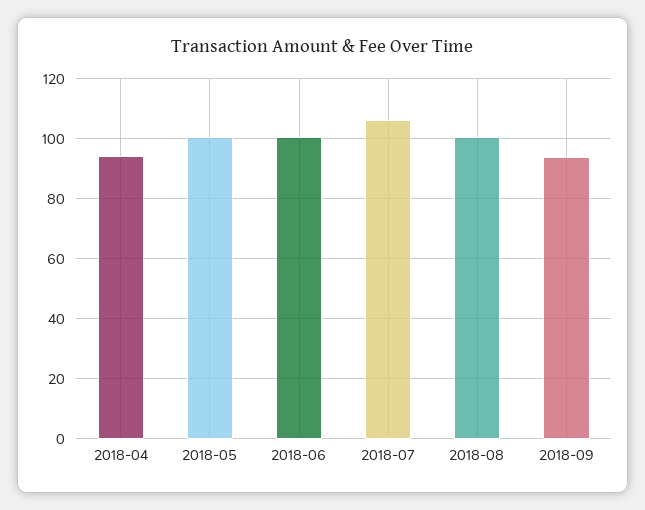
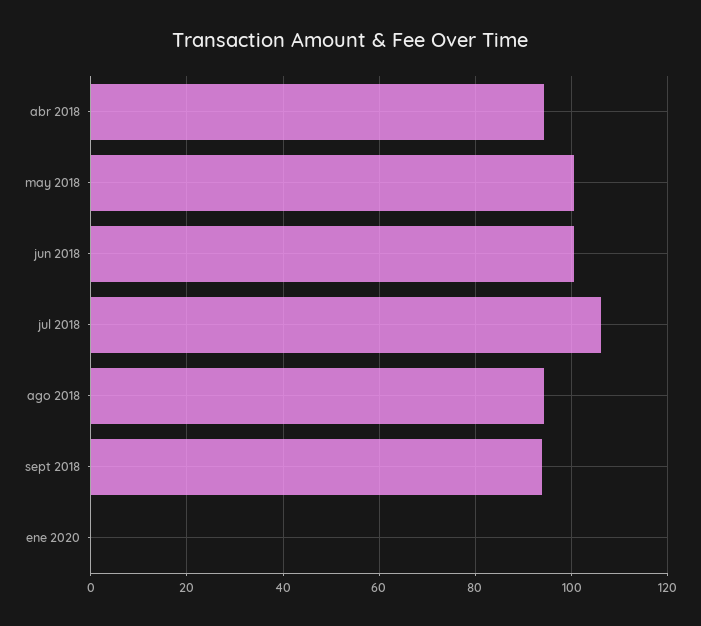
2018-08: 100 -> 94
ene 2020: none -> 0

